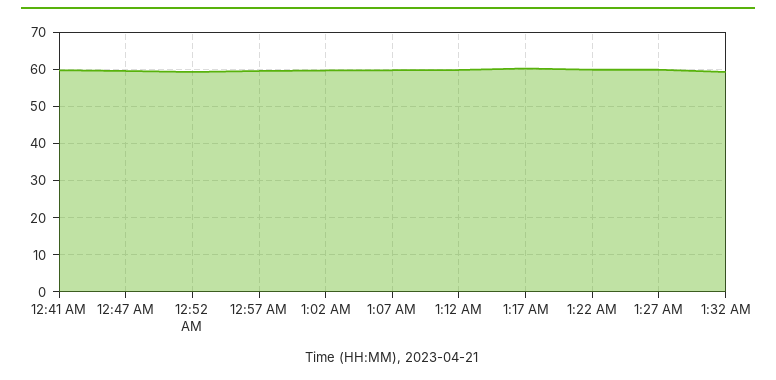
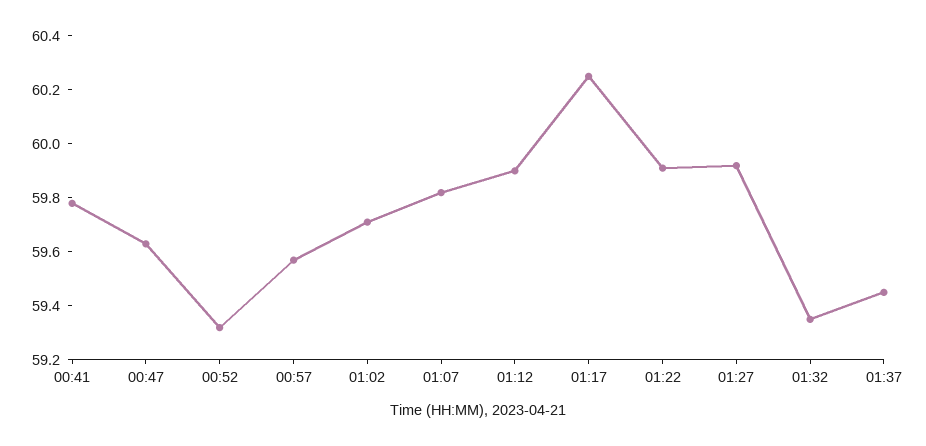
01:37: none -> 59.45

